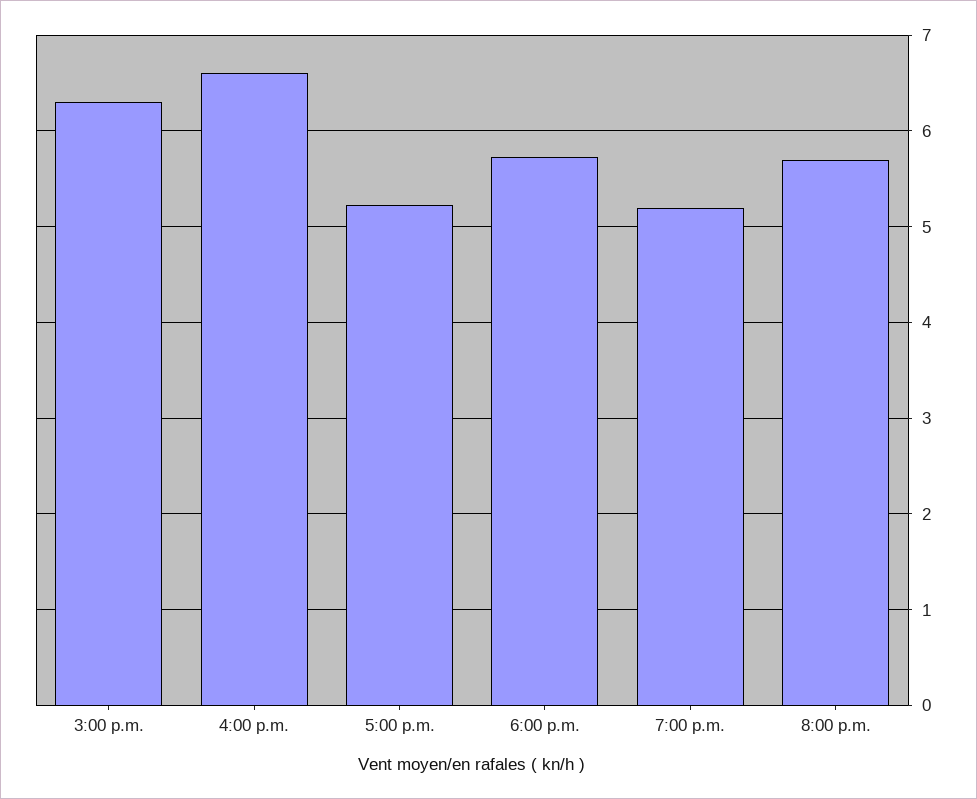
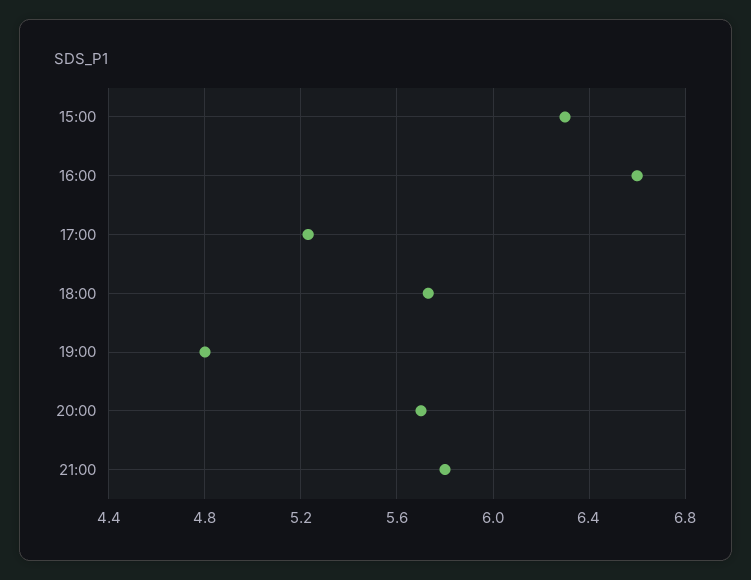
7:00 p.m.: 5.2 -> 4.8
21:00: none -> 5.8

